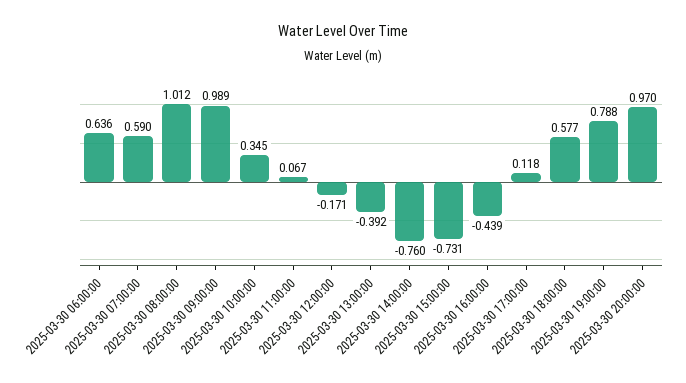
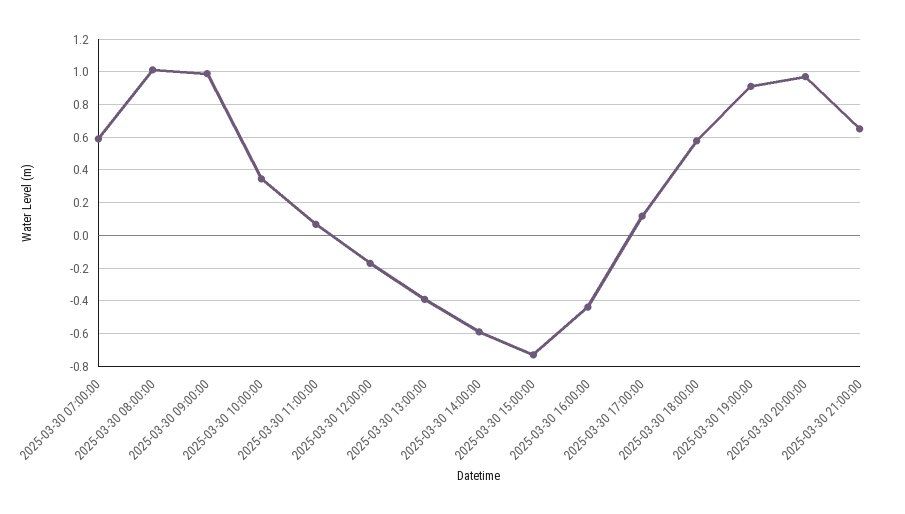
2025-03-30 06:00:00: 0.636 -> none
2025-03-30 14:00:00: -0.76 -> -0.6
2025-03-30 19:00:00: 0.788 -> 0.9
2025-03-30 21:00:00: none -> 0.65

